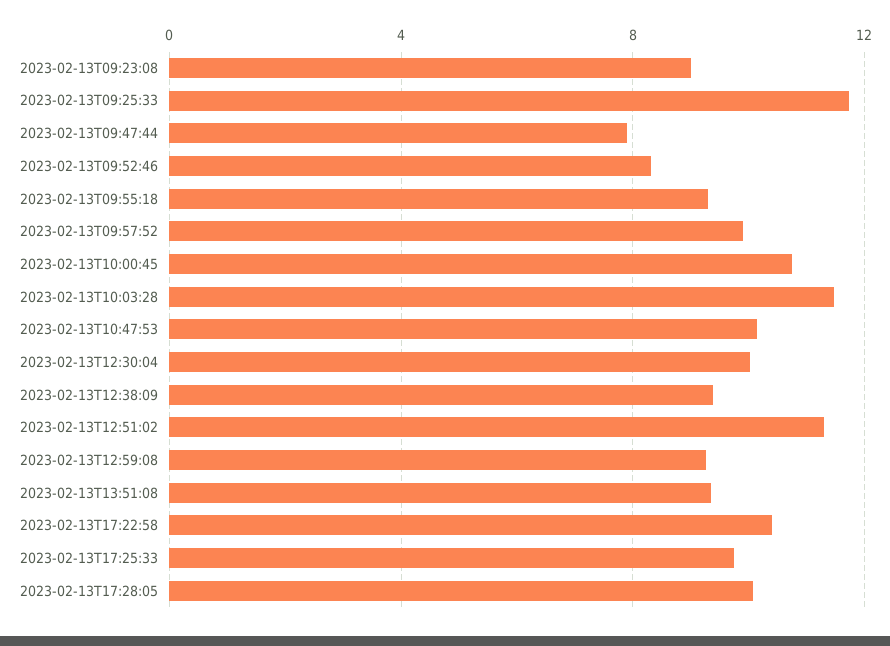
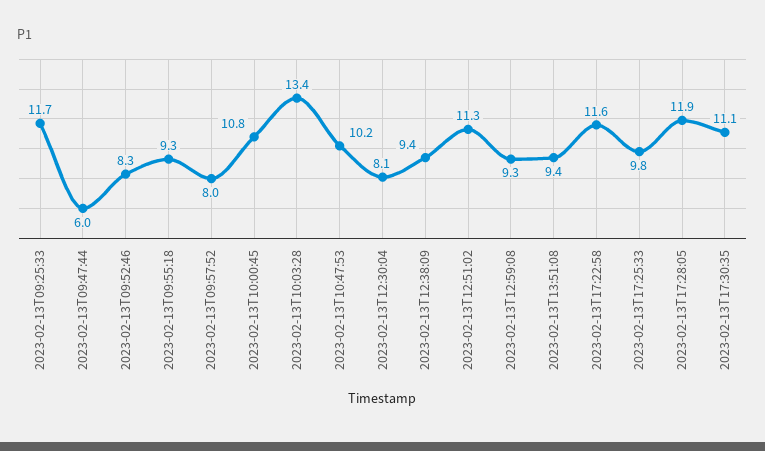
2023-02-13T09:23:08: 9 -> none
2023-02-13T09:47:44: 8 -> 6
2023-02-13T09:57:52: 10 -> 8
2023-02-13T10:03:28: 11.5 -> 13.4
2023-02-13T12:30:04: 10 -> 8.1
2023-02-13T17:22:58: 10.5 -> 11.6
2023-02-13T17:28:05: 10 -> 11.9
2023-02-13T17:30:35: none -> 11.1

